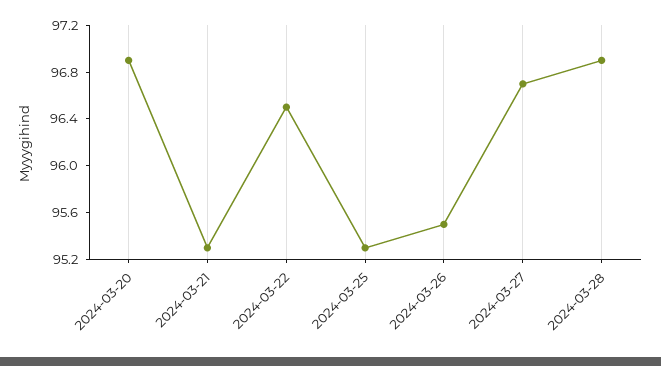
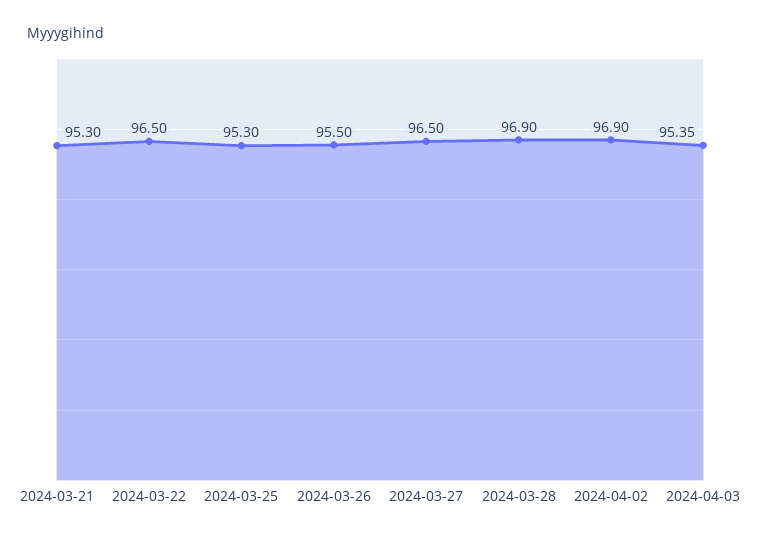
2024-03-20: 96.9 -> none
2024-03-27: 96.7 -> 96.5
2024-04-02: none -> 96.9
2024-04-03: none -> 95.35

